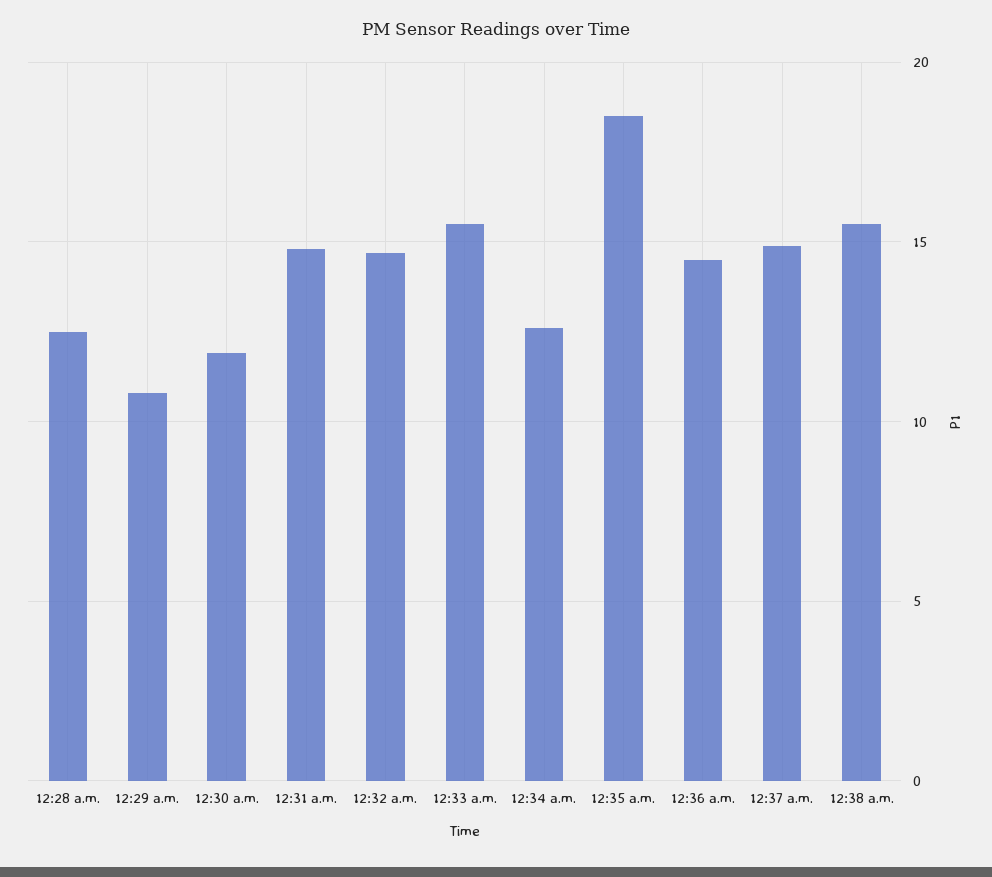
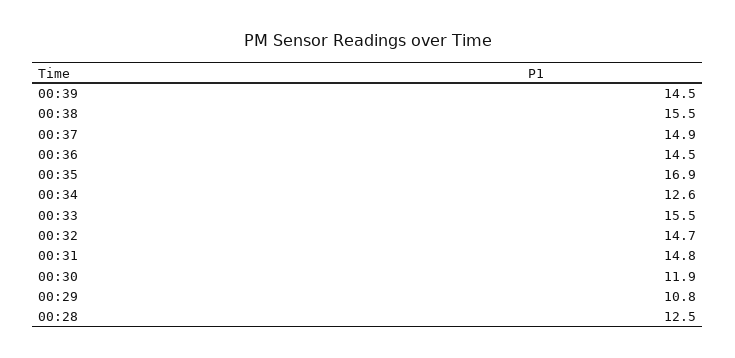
12:35 a.m.: 18.5 -> 16.9
00:39: none -> 14.5

